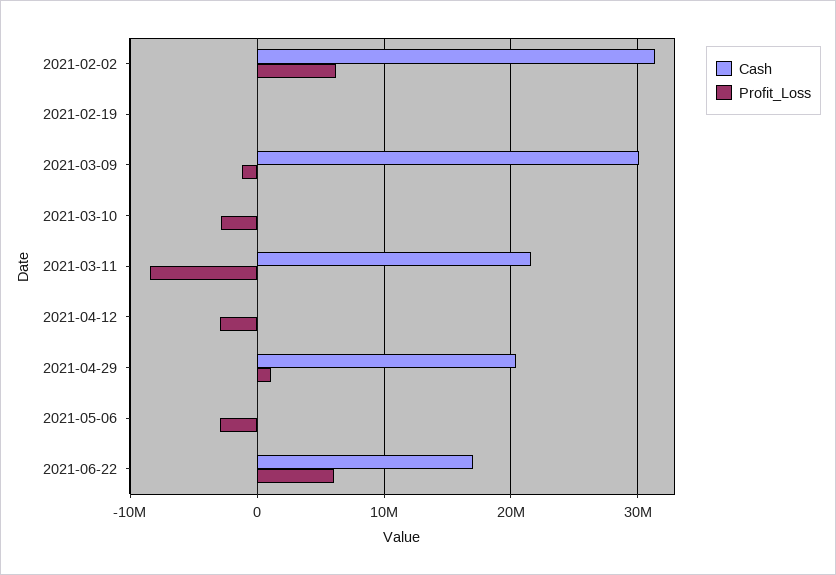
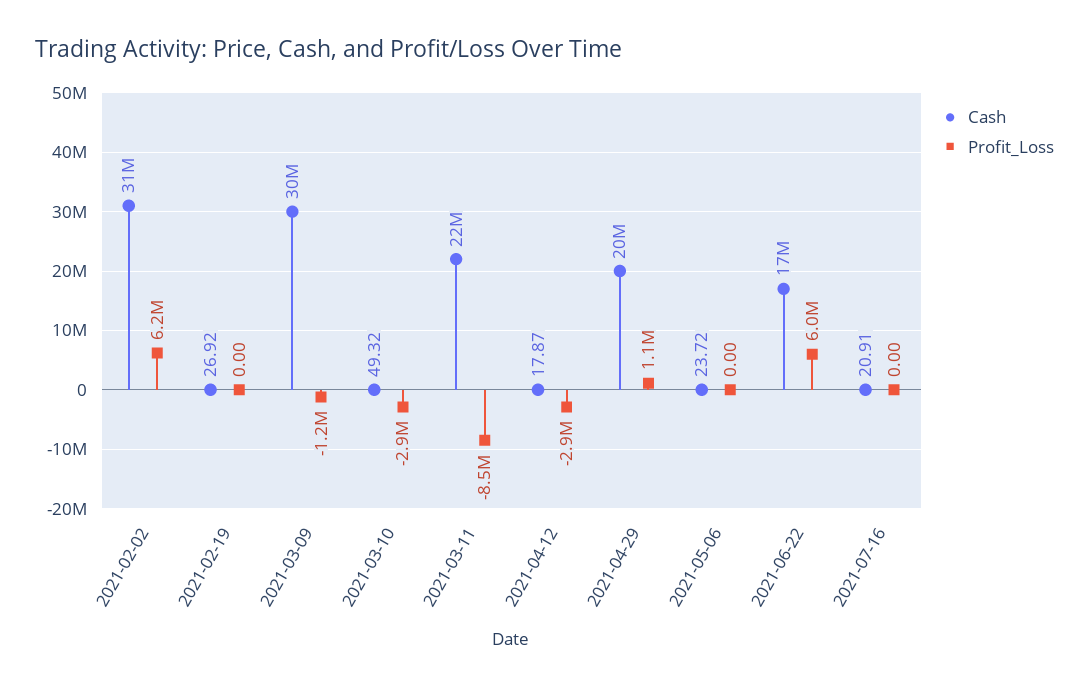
Profit_Loss, 2021-05-06: -3000000 -> 0
Cash, 2021-07-16: none -> 20.91
Profit_Loss, 2021-07-16: none -> 0

